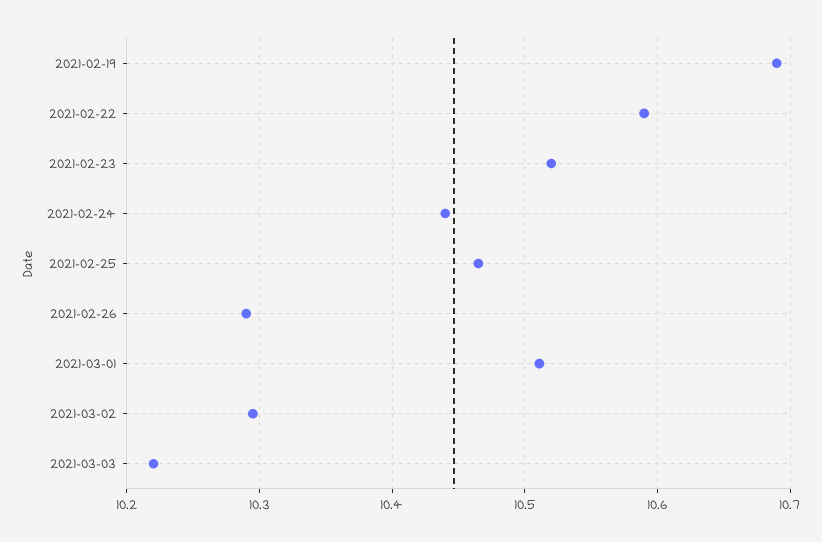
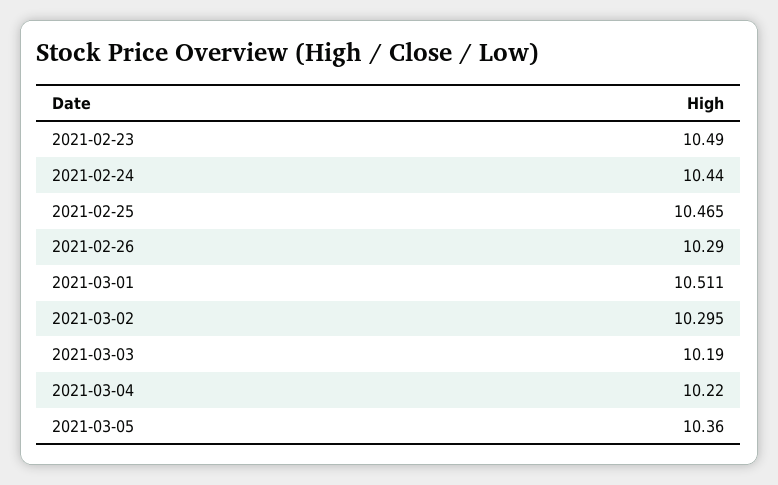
2021-02-19: 10.69 -> none
2021-02-22: 10.59 -> none
2021-02-23: 10.52 -> 10.49
2021-03-03: 10.22 -> 10.19
2021-03-04: none -> 10.22
2021-03-05: none -> 10.36

